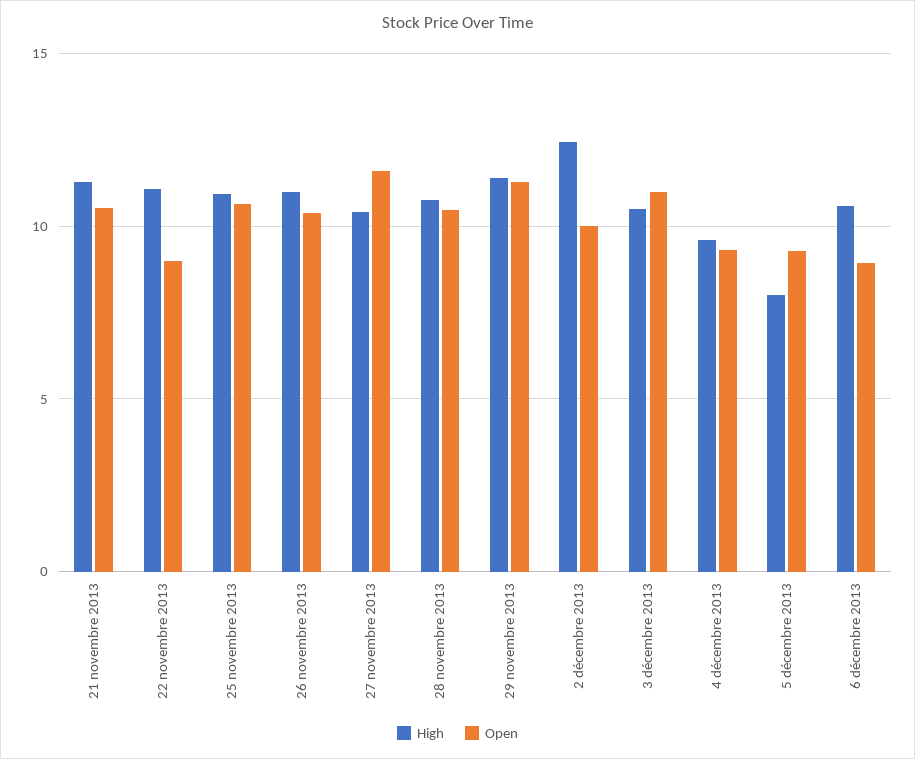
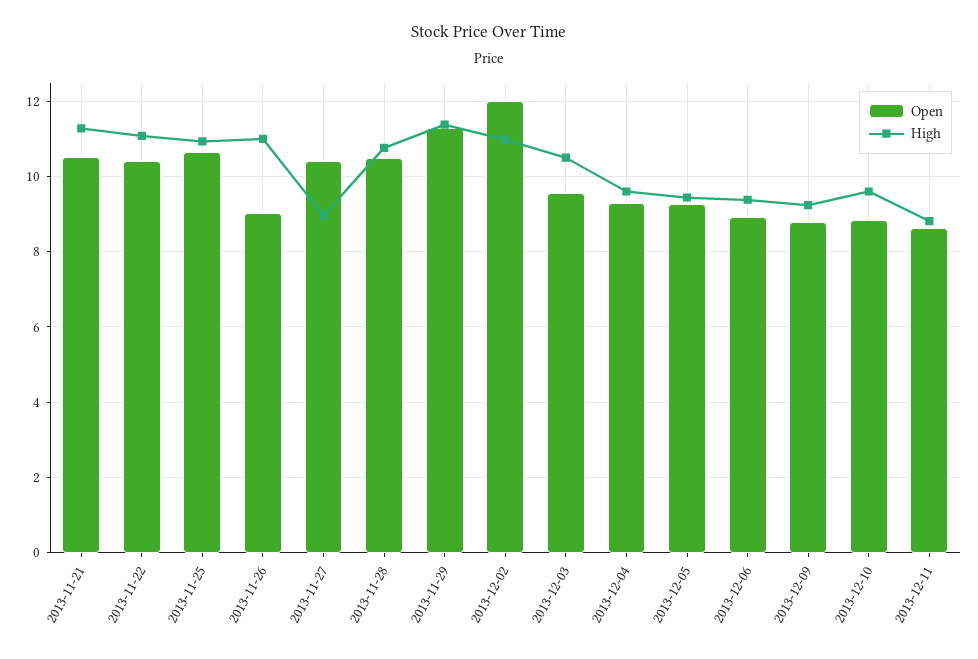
Open, 22 novembre 2013: 9 -> 10.4
Open, 26 novembre 2013: 10.5 -> 9
High, 27 novembre 2013: 10.5 -> 9
Open, 27 novembre 2013: 11.5 -> 10.4
High, 2 décembre 2013: 12.5 -> 11
Open, 2 décembre 2013: 10 -> 12
Open, 3 décembre 2013: 11 -> 9.6
High, 5 décembre 2013: 8 -> 9.4
High, 6 décembre 2013: 10.5 -> 9.4
Open, 2013-12-09: none -> 8.8
High, 2013-12-09: none -> 9.2
Open, 2013-12-10: none -> 8.8
High, 2013-12-10: none -> 9.6
Open, 2013-12-11: none -> 8.6
High, 2013-12-11: none -> 8.8

